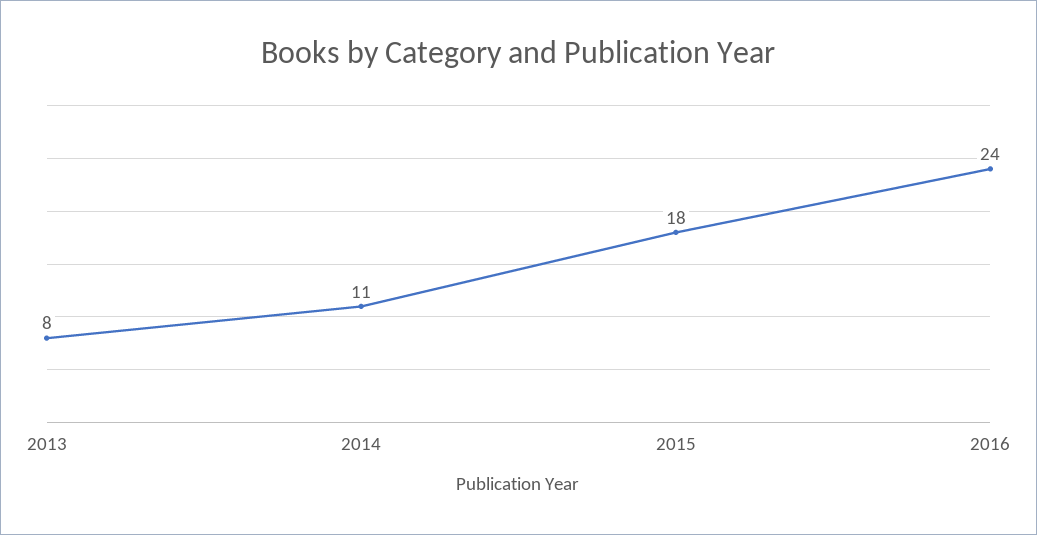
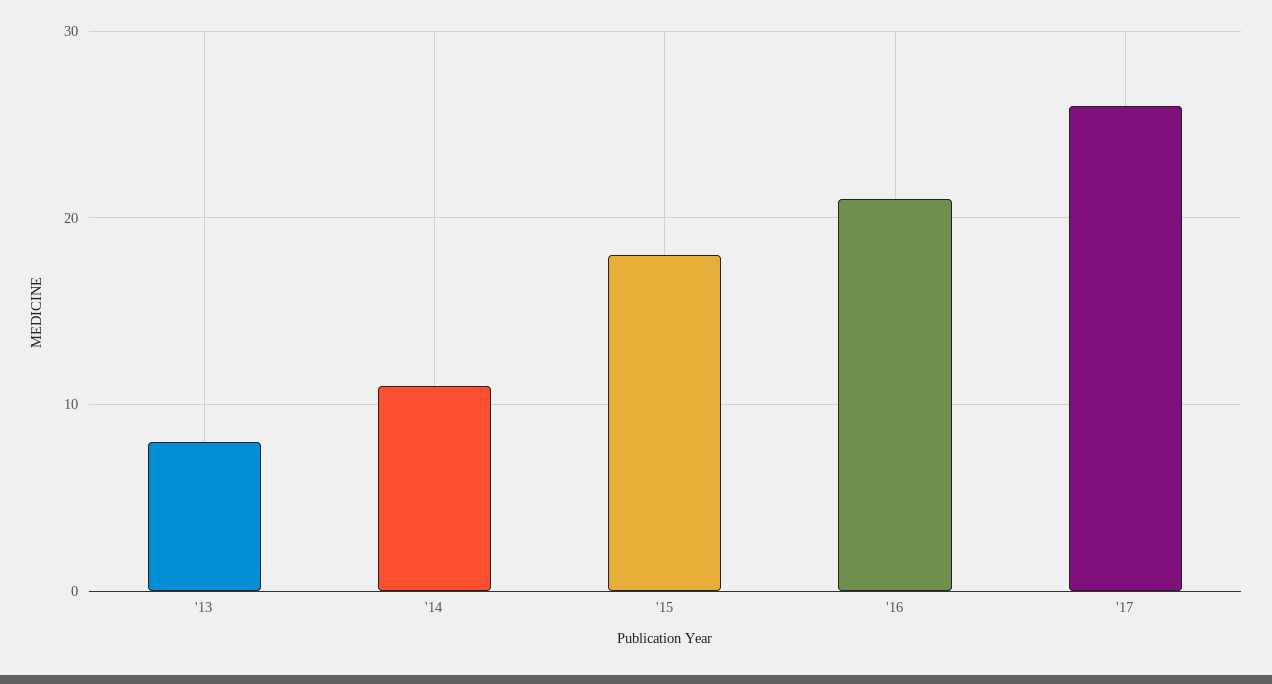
2016: 24 -> 21
'17: none -> 26

